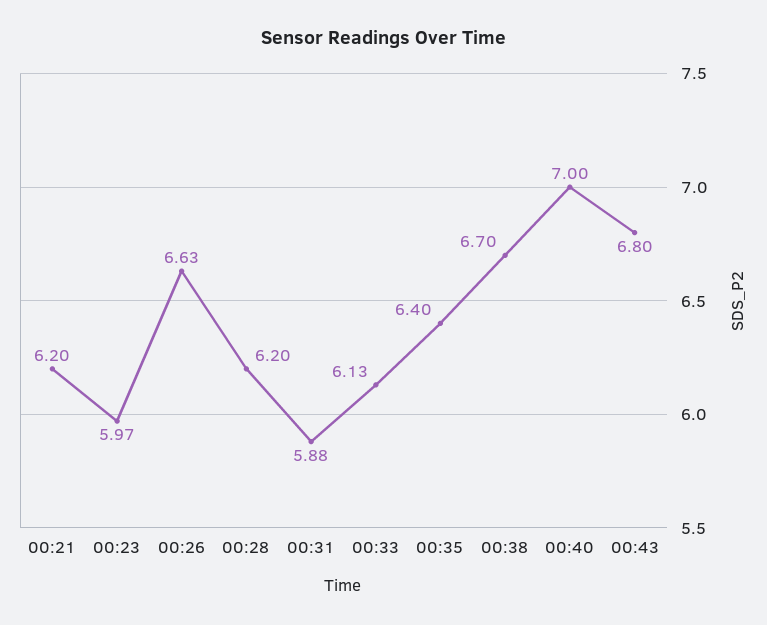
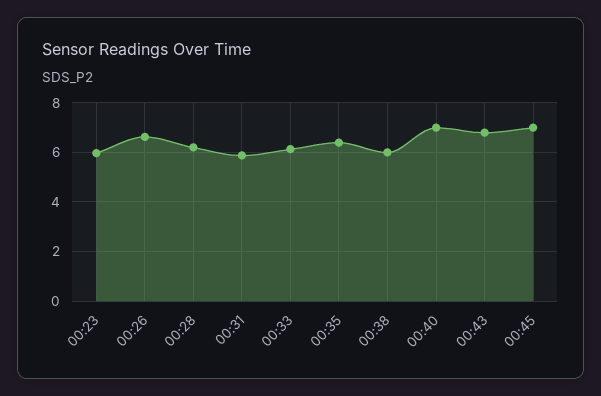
00:21: 6.2 -> none
00:38: 6.7 -> 6
00:45: none -> 7

